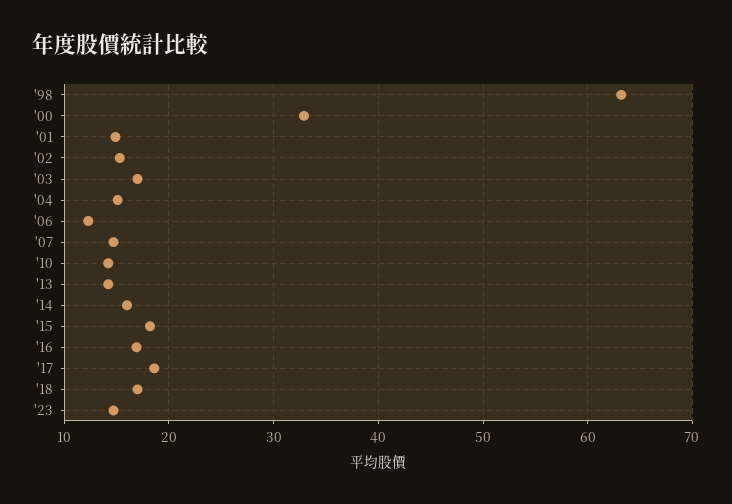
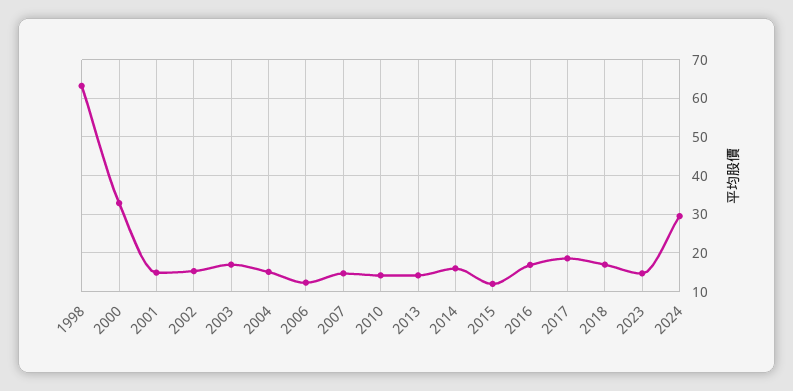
'15: 18 -> 12
2024: none -> 30

